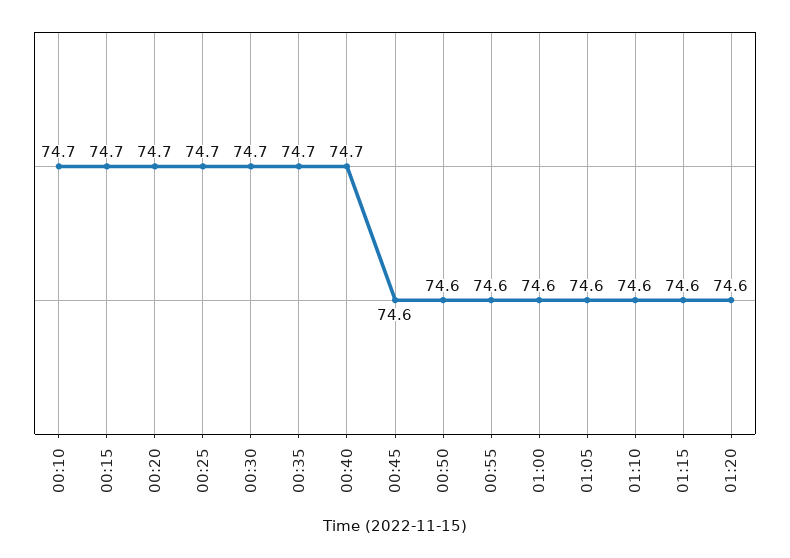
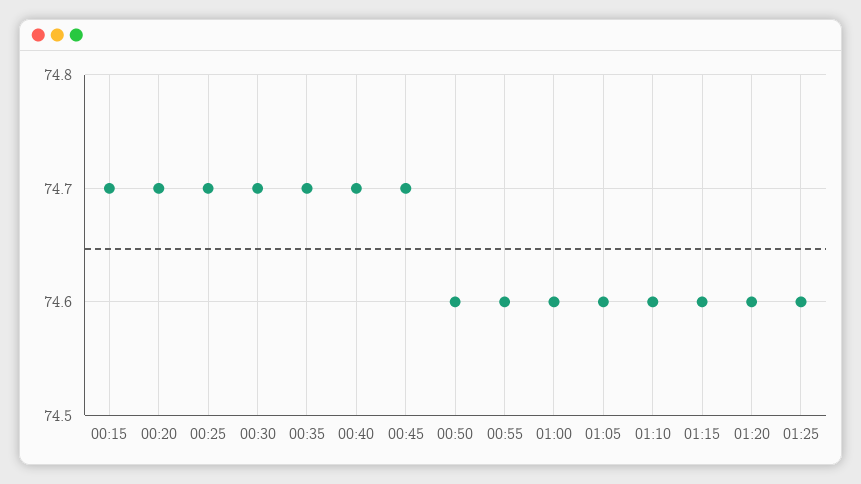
00:10: 74.7 -> none
00:45: 74.6 -> 74.7
01:25: none -> 74.6

